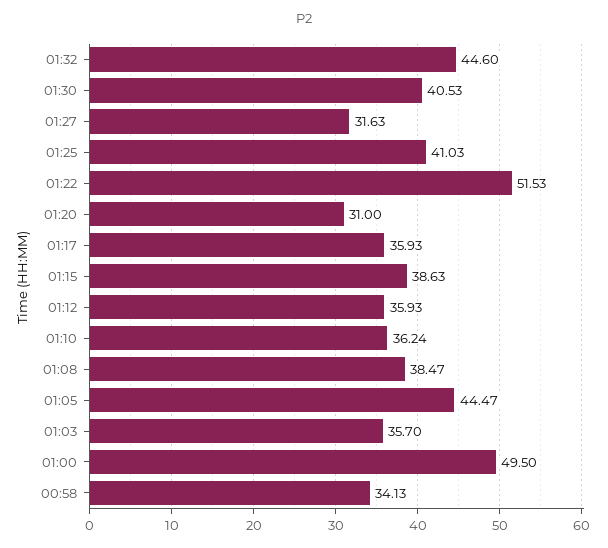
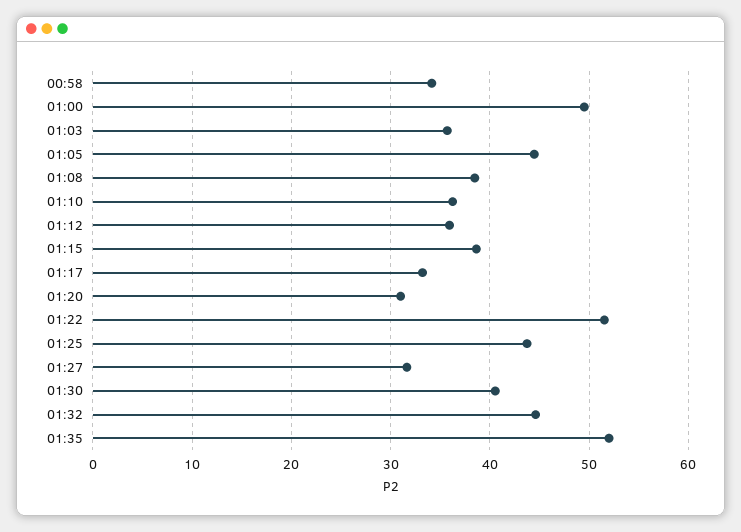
01:25: 41.03 -> 44
01:17: 35.93 -> 33
01:35: none -> 52

